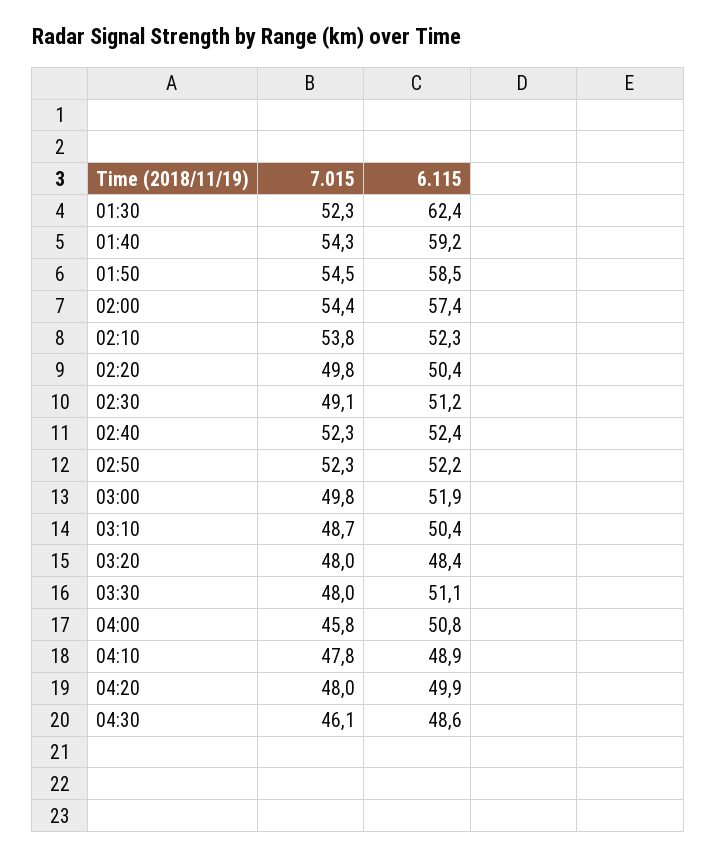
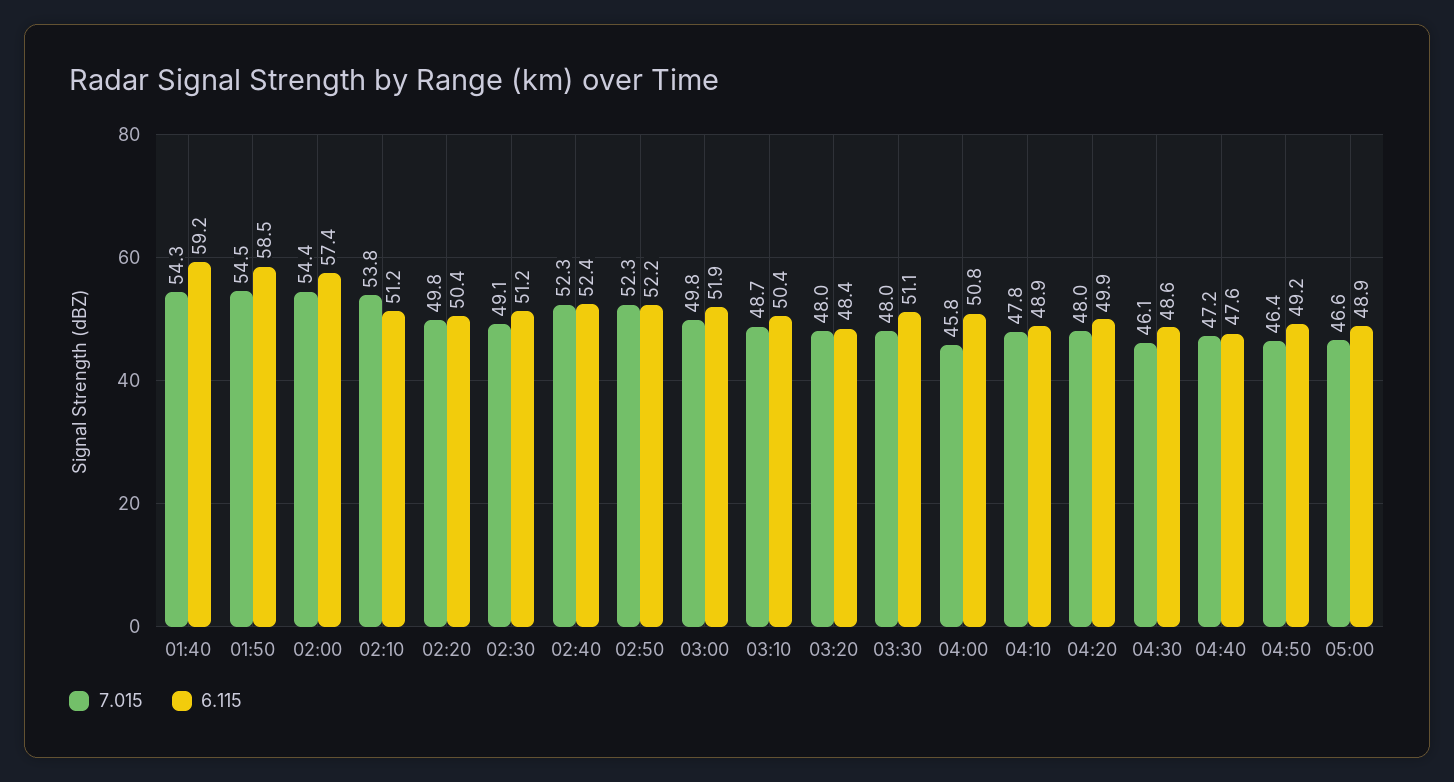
7.015, 01:30: 52.3 -> none
6.115, 01:30: 62.4 -> none
6.115, 02:10: 52.3 -> 51.2
7.015, 04:40: none -> 47.2
6.115, 04:40: none -> 47.6
7.015, 04:50: none -> 46.4
6.115, 04:50: none -> 49.2
7.015, 05:00: none -> 46.6
6.115, 05:00: none -> 48.9

